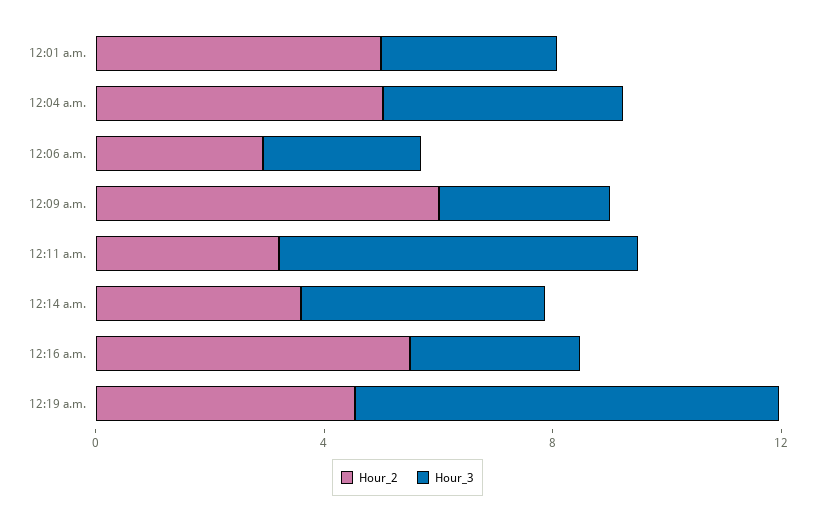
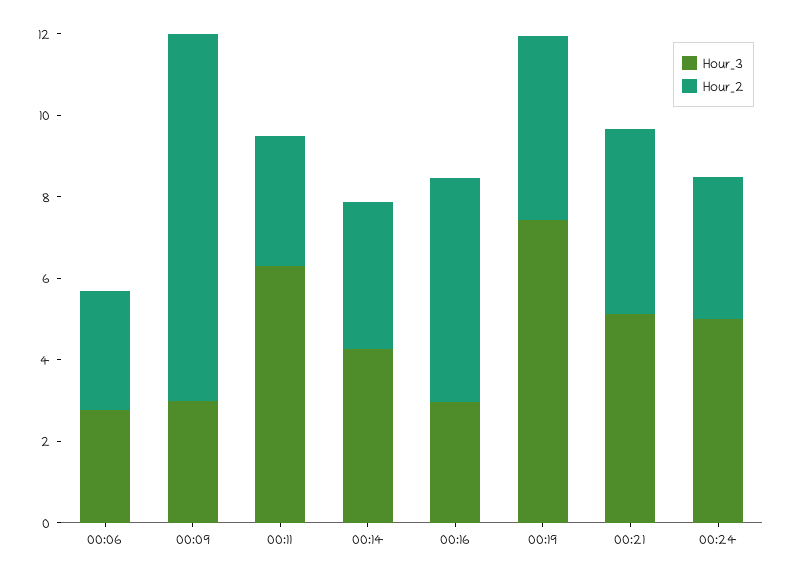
Hour_2, 12:01 a.m.: 5 -> none
Hour_3, 12:01 a.m.: 3 -> none
Hour_2, 12:04 a.m.: 5 -> none
Hour_3, 12:04 a.m.: 4 -> none
Hour_2, 12:09 a.m.: 6 -> 9
Hour_3, 00:21: none -> 5
Hour_2, 00:21: none -> 4.5
Hour_3, 00:24: none -> 5
Hour_2, 00:24: none -> 3.5

